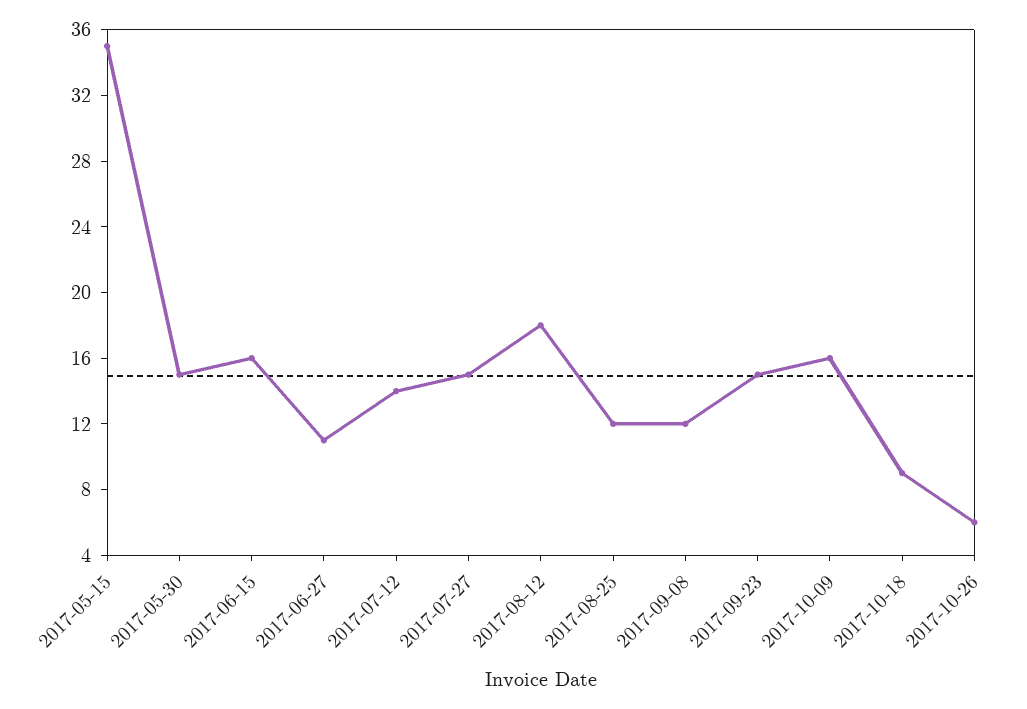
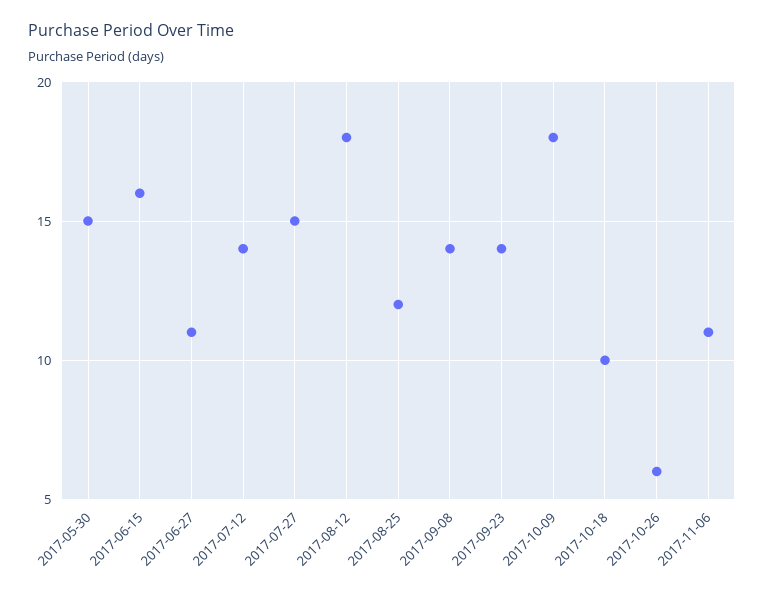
2017-05-15: 35 -> none
2017-09-08: 12 -> 14
2017-09-23: 15 -> 14
2017-10-09: 16 -> 18
2017-10-18: 9 -> 10
2017-11-06: none -> 11

